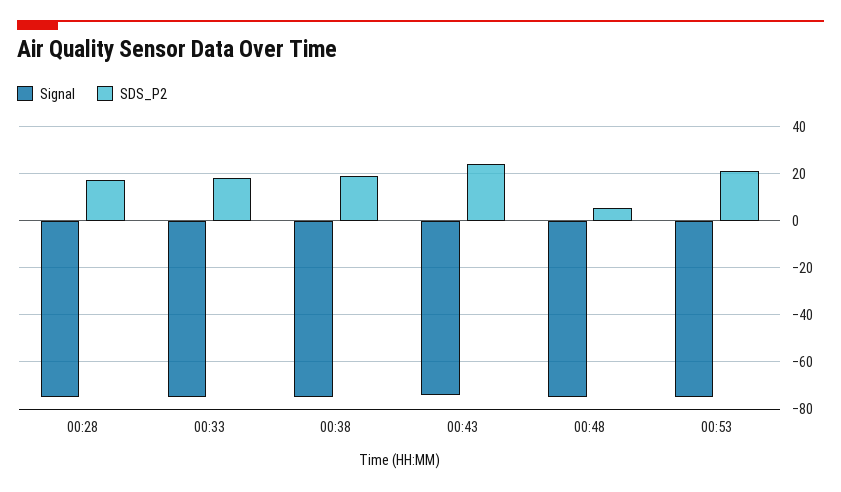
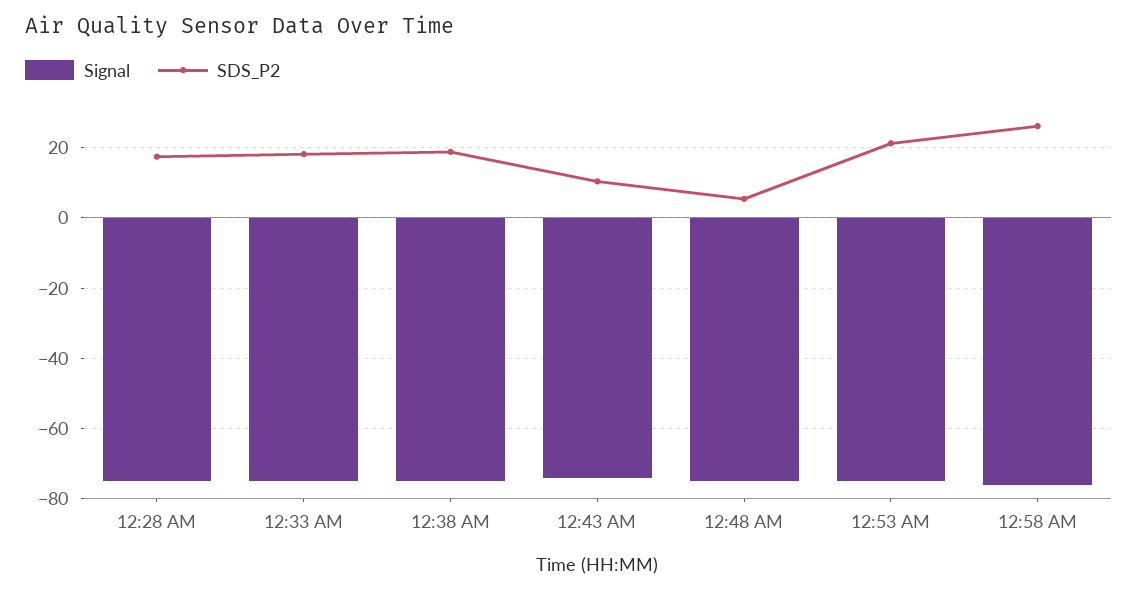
SDS_P2, 00:43: 25 -> 10
Signal, 12:58 AM: none -> -76
SDS_P2, 12:58 AM: none -> 26

